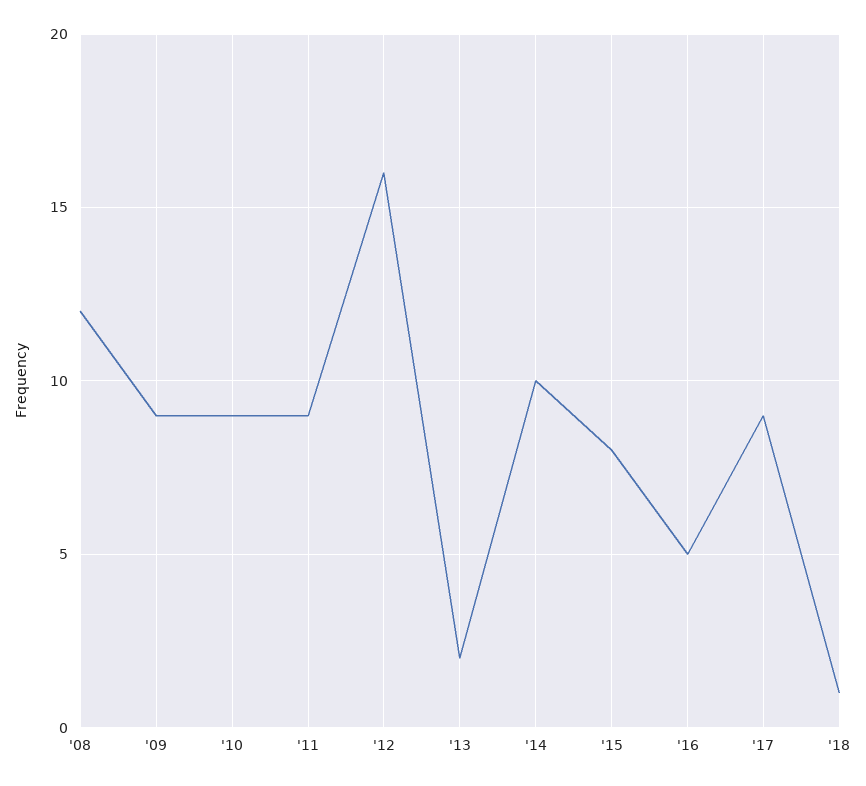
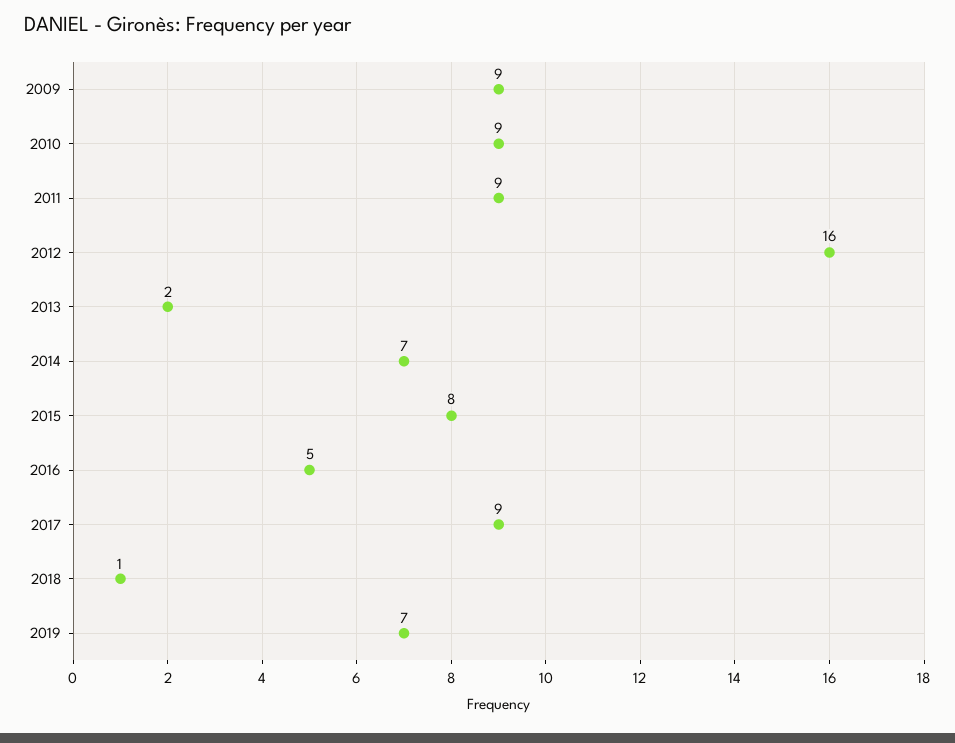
'08: 12 -> none
'14: 10 -> 7
2019: none -> 7

